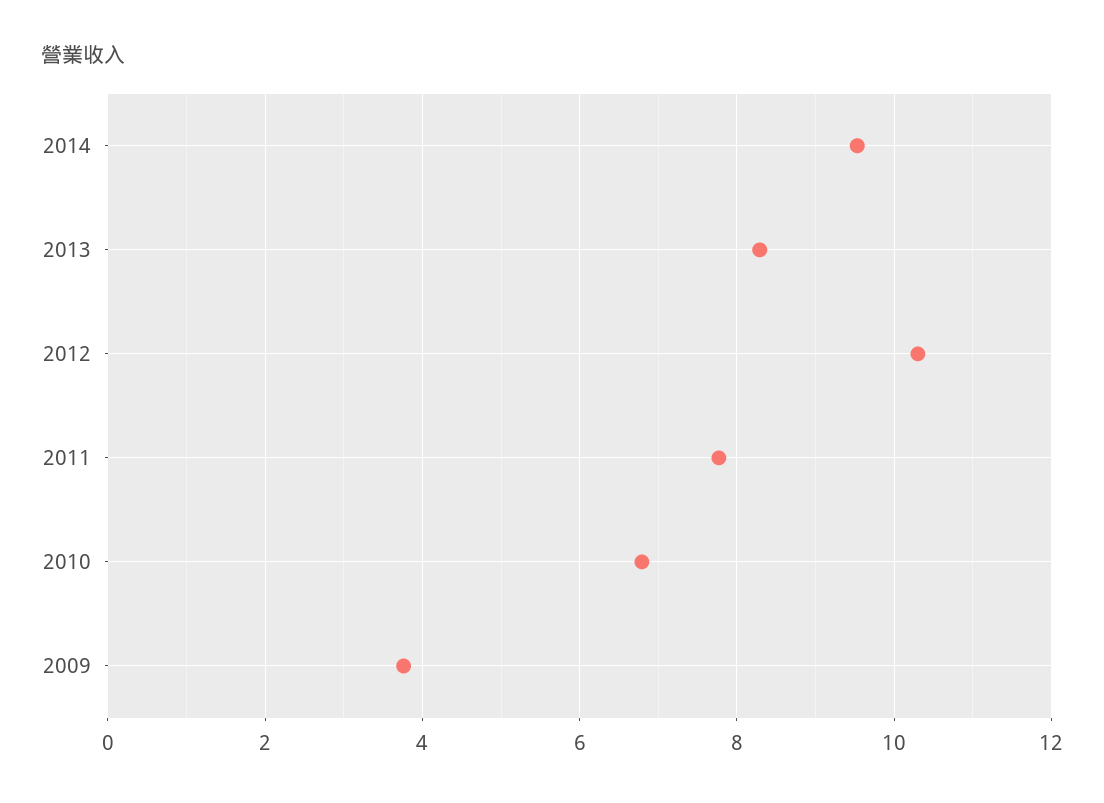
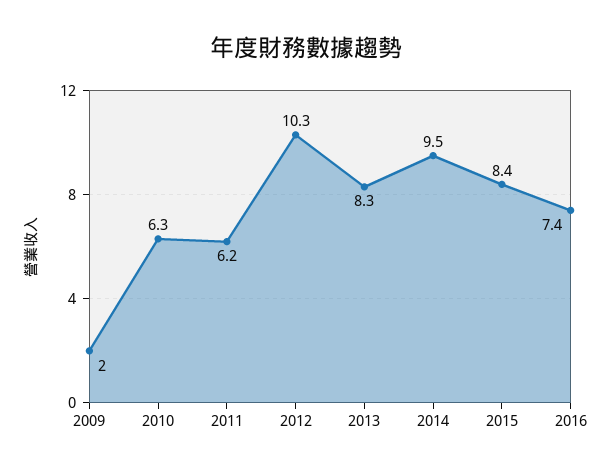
2011: 7.8 -> 6.2
2010: 6.8 -> 6.3
2009: 3.8 -> 2
2015: none -> 8.4
2016: none -> 7.4

